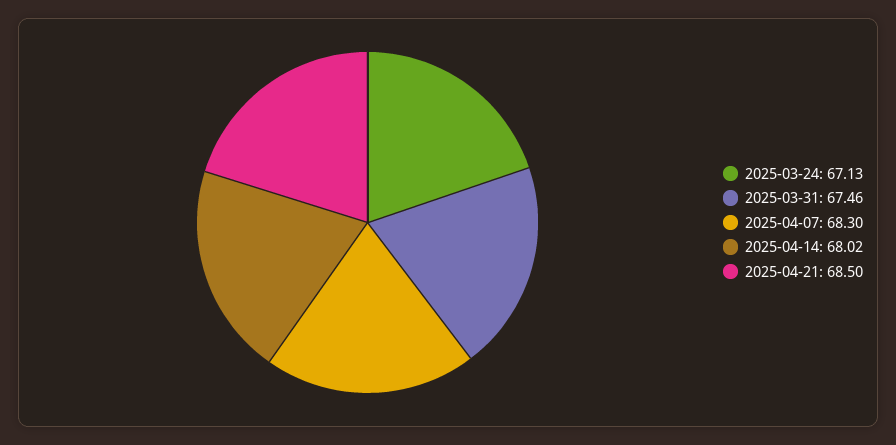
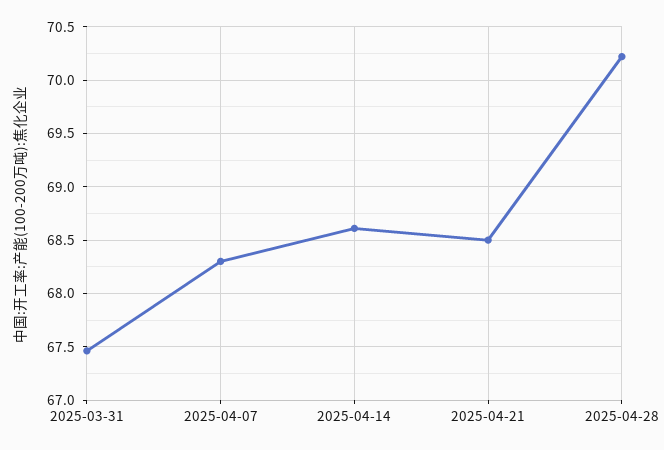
2025-03-24: 67.13 -> none
2025-04-14: 68.02 -> 68.6
2025-04-28: none -> 70.2

